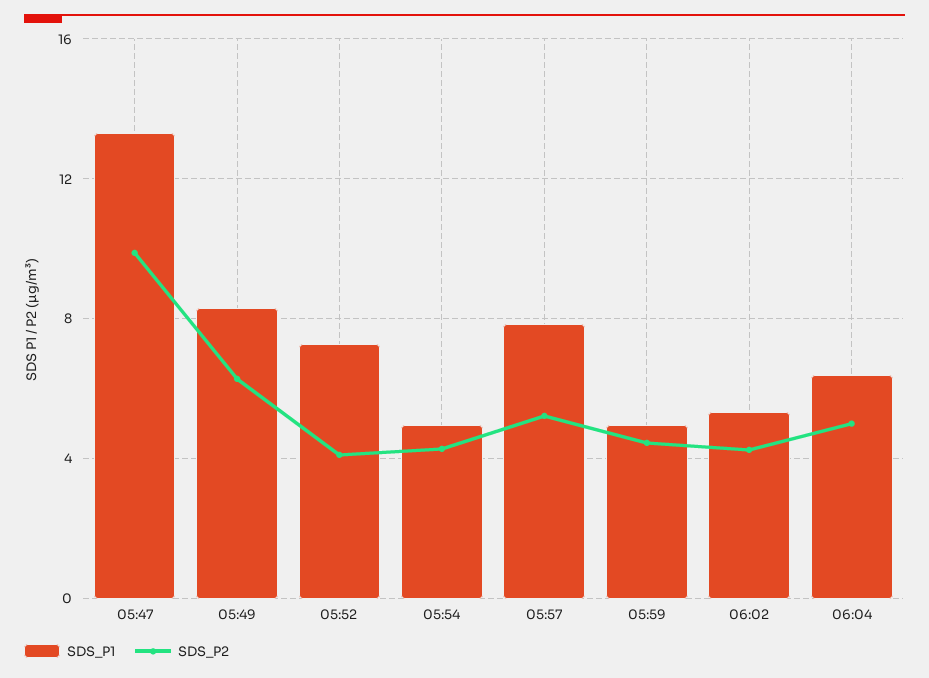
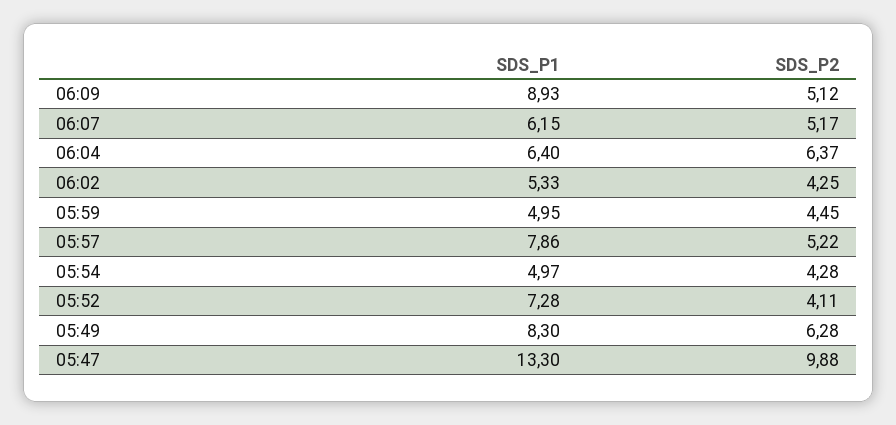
SDS_P2, 06:04: 5 -> 6.37
SDS_P1, 06:09: none -> 8.93
SDS_P2, 06:09: none -> 5.12
SDS_P1, 06:07: none -> 6.15
SDS_P2, 06:07: none -> 5.17

